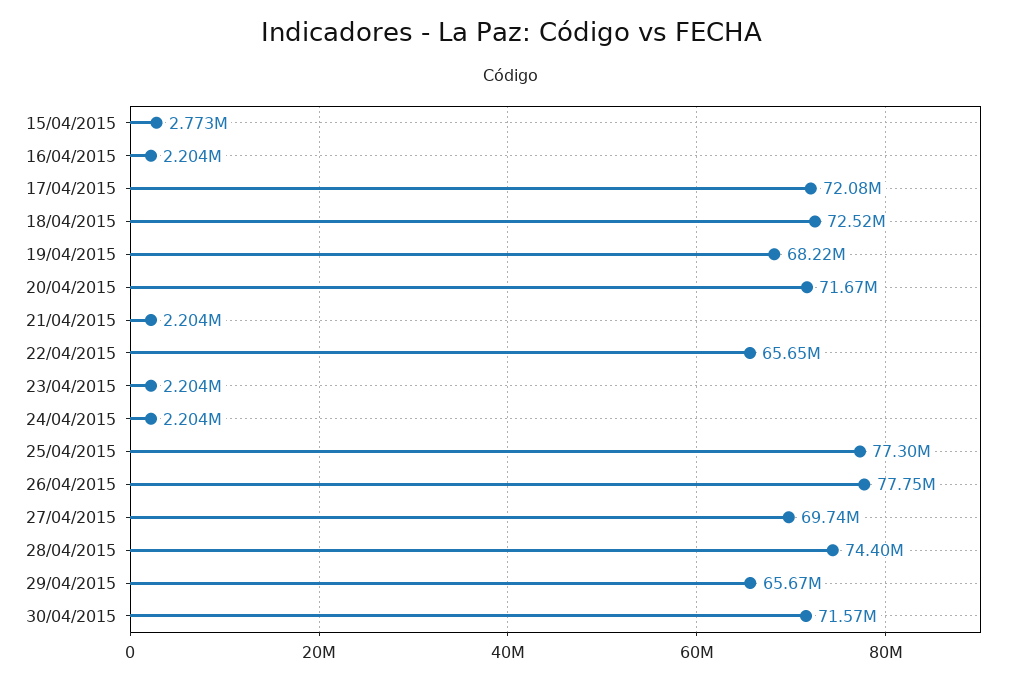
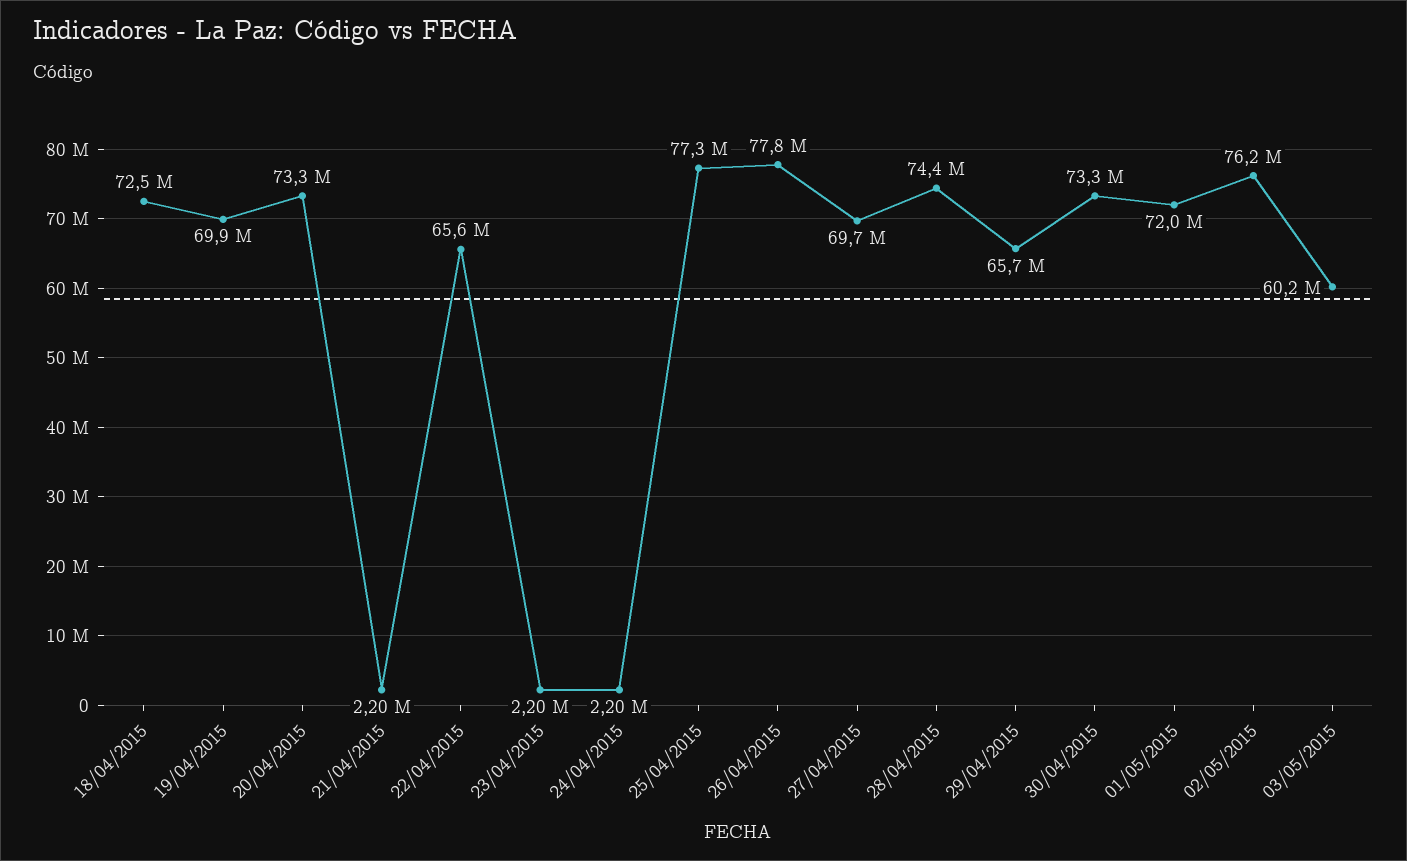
15/04/2015: 2773000 -> none
16/04/2015: 2204000 -> none
17/04/2015: 72080000 -> none
19/04/2015: 68220000 -> 69900000
20/04/2015: 71670000 -> 73300000
30/04/2015: 71570000 -> 73300000
01/05/2015: none -> 72000000
02/05/2015: none -> 76200000
03/05/2015: none -> 60200000

